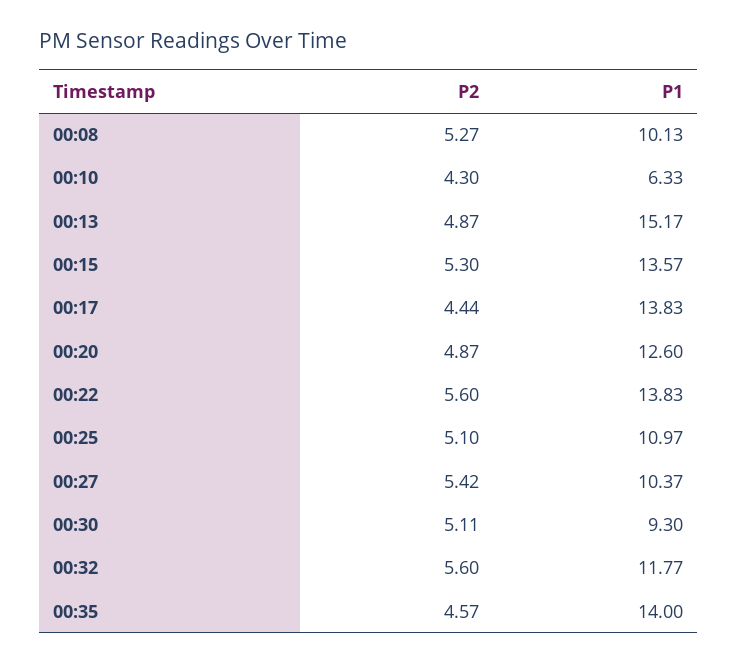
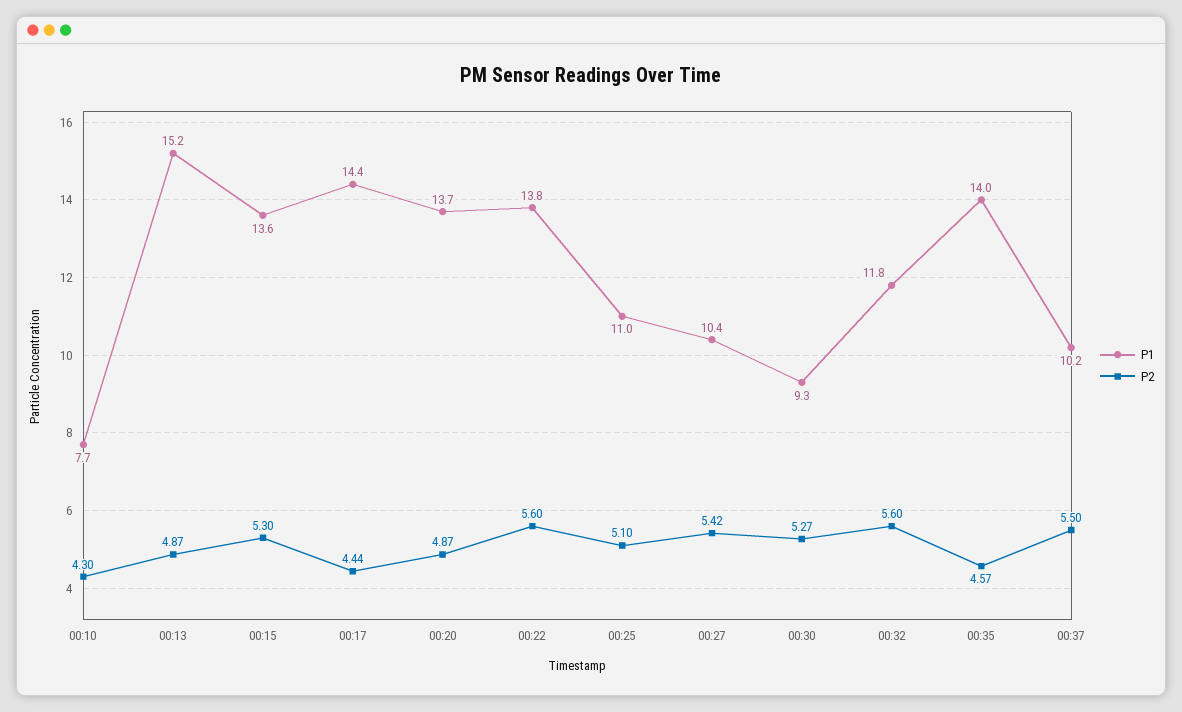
P2, 00:08: 5.27 -> none
P1, 00:08: 10.13 -> none
P1, 00:10: 6.33 -> 7.7
P1, 00:17: 13.83 -> 14.4
P1, 00:20: 12.6 -> 13.7
P2, 00:30: 5.11 -> 5.27
P1, 00:37: none -> 10.2
P2, 00:37: none -> 5.5

